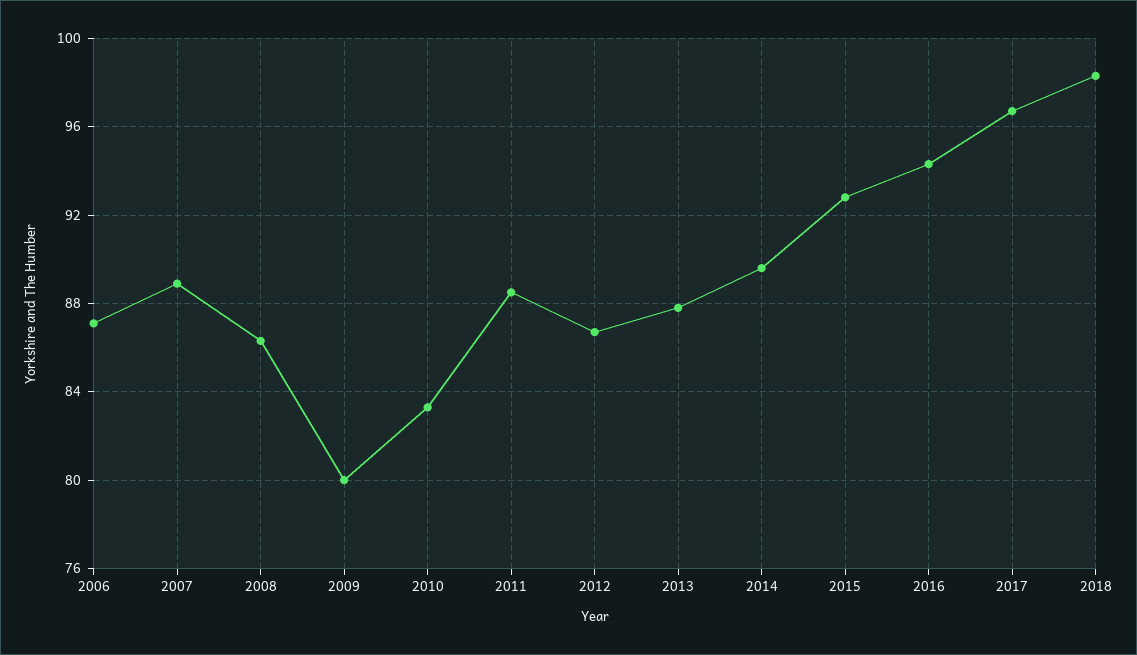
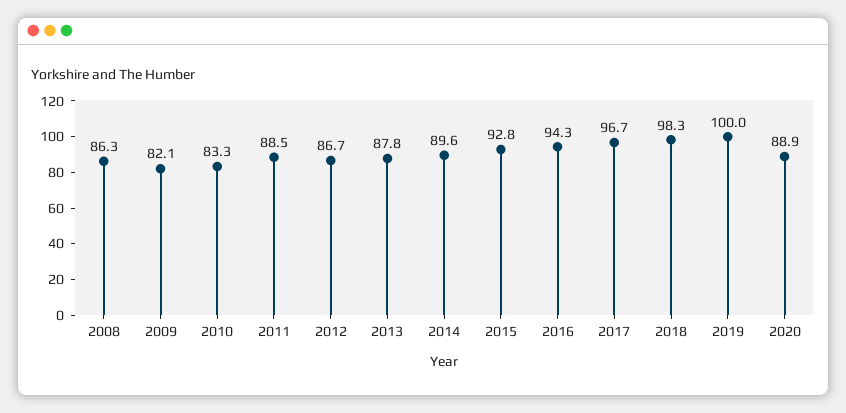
2006: 87 -> none
2007: 89 -> none
2009: 80 -> 82.1
2019: none -> 100
2020: none -> 88.9

